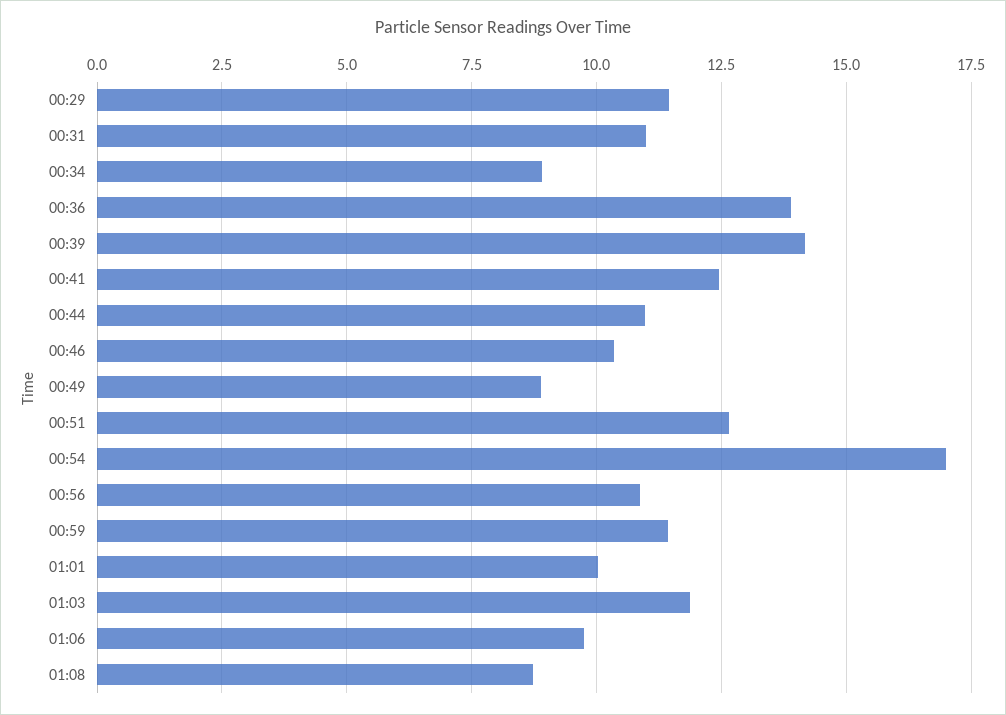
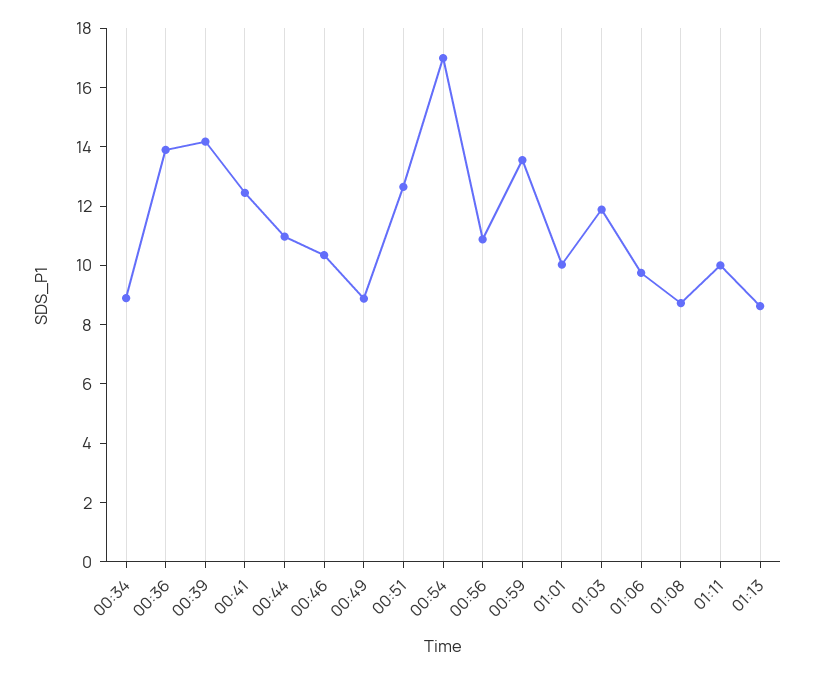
00:29: 11.5 -> none
00:31: 11 -> none
00:59: 11.5 -> 13.5
01:11: none -> 10
01:13: none -> 8.5

